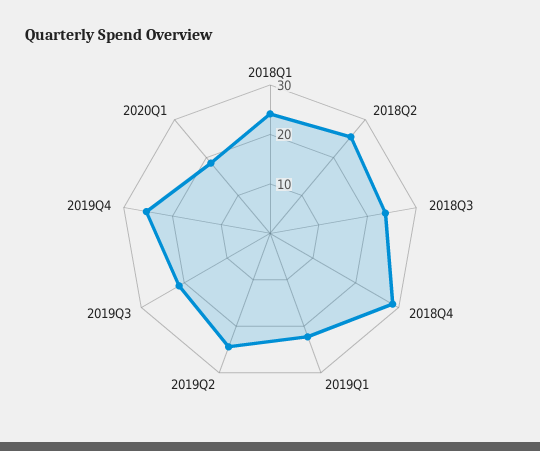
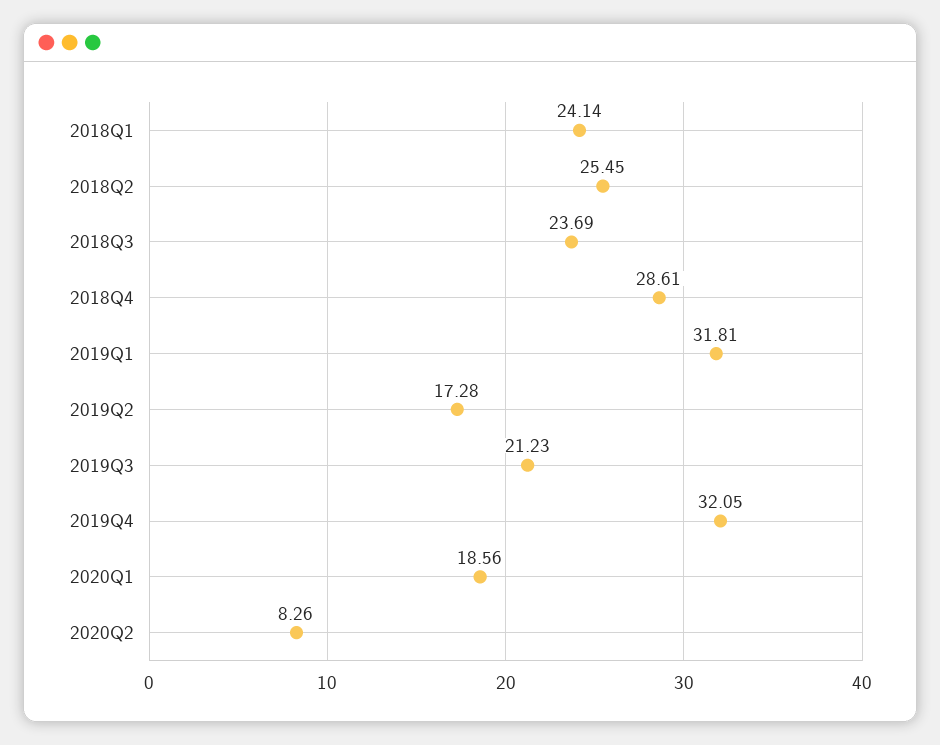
2019Q1: 22 -> 31.81
2019Q2: 24 -> 17.28
2019Q4: 26 -> 32.05
2020Q2: none -> 8.26

